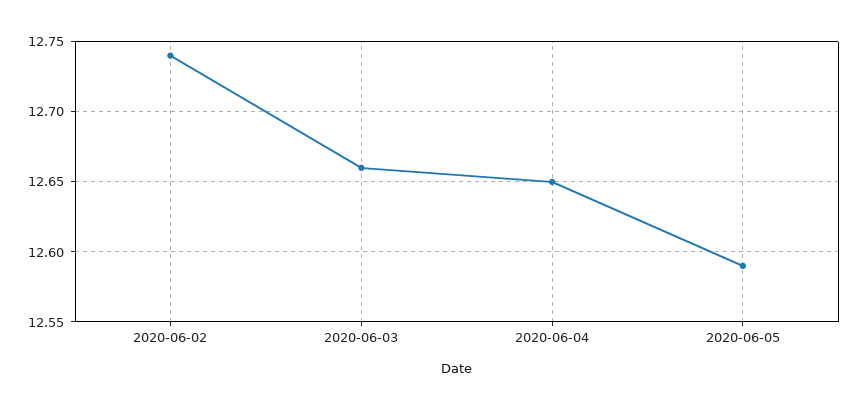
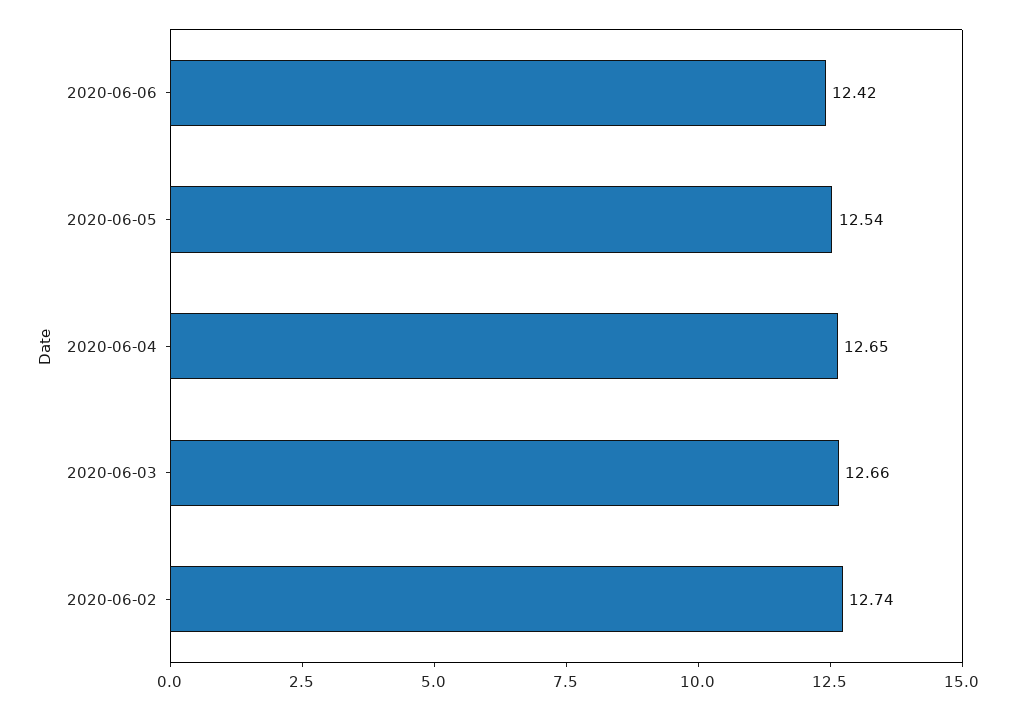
2020-06-05: 12.59 -> 12.54
2020-06-06: none -> 12.42

